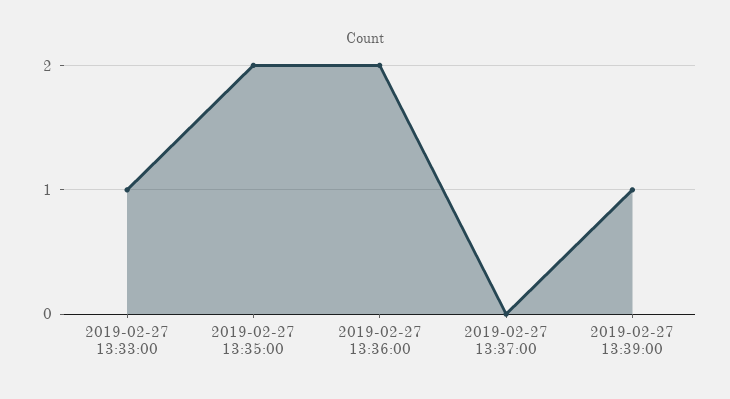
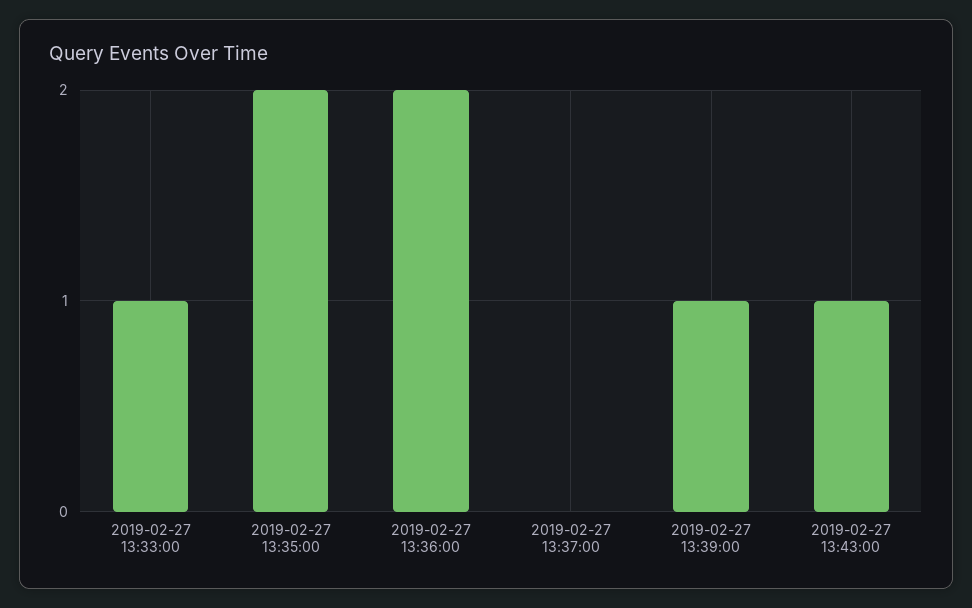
2019-02-27 13:43:00: none -> 1

